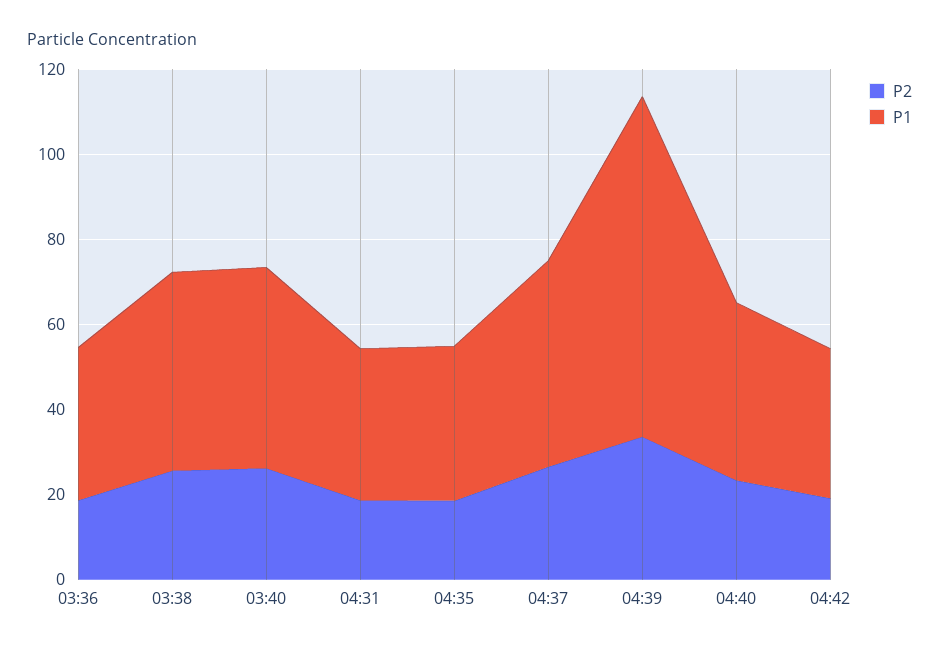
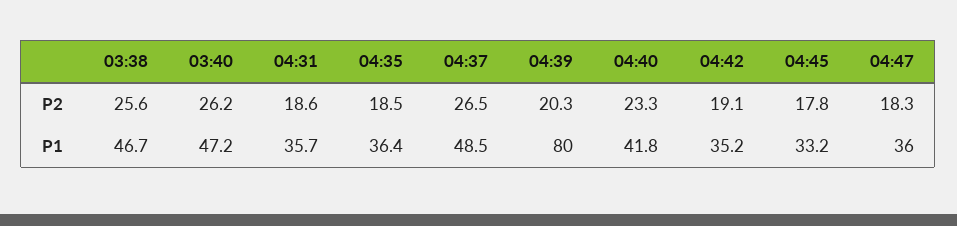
P2, 03:36: 20 -> none
P1, 03:36: 35 -> none
P2, 04:39: 35 -> 20.3
P2, 04:45: none -> 17.8
P2, 04:47: none -> 18.3
P1, 04:45: none -> 33.2
P1, 04:47: none -> 36

